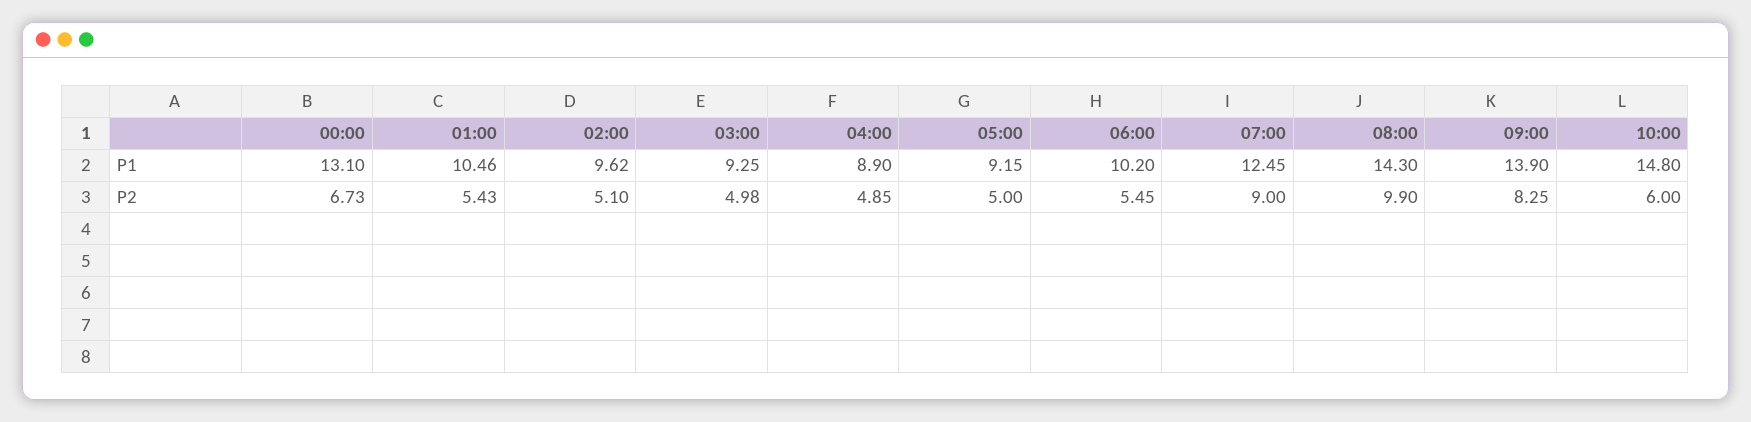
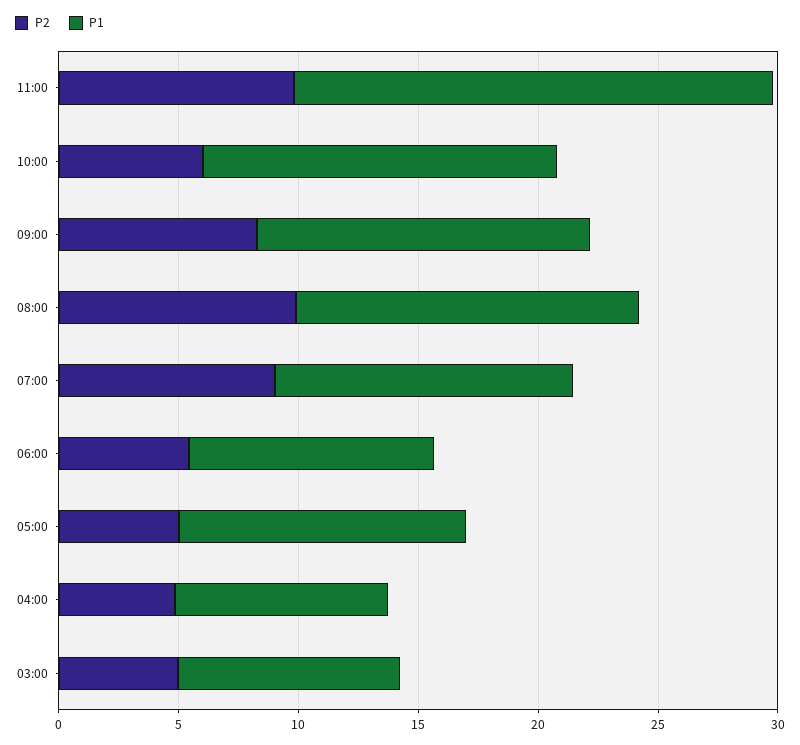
P1, 00:00: 13.1 -> none
P1, 01:00: 10.46 -> none
P1, 02:00: 9.62 -> none
P1, 05:00: 9.15 -> 12
P2, 00:00: 6.73 -> none
P2, 01:00: 5.43 -> none
P2, 02:00: 5.1 -> none
P2, 11:00: none -> 10
P1, 11:00: none -> 20

